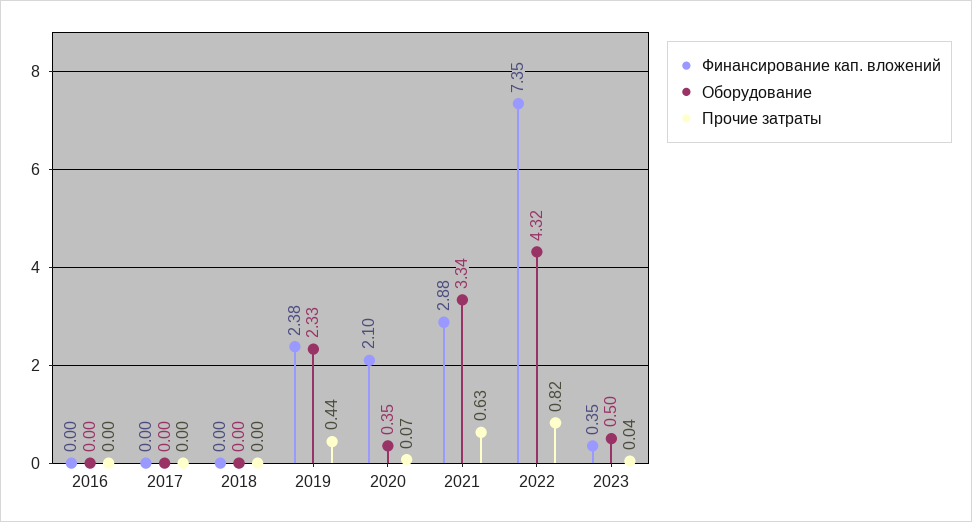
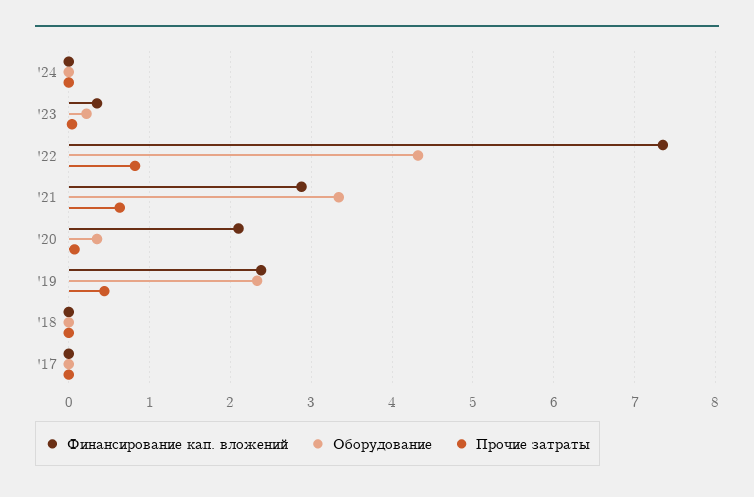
Финансирование кап. вложений, 2016: 0 -> none
Оборудование, 2016: 0 -> none
Прочие затраты, 2016: 0 -> none
Оборудование, 2023: 0.5 -> 0.2
Финансирование кап. вложений, '24: none -> 0
Оборудование, '24: none -> 0
Прочие затраты, '24: none -> 0

